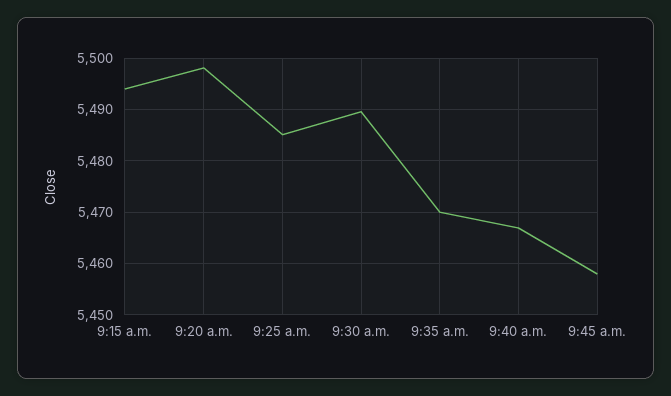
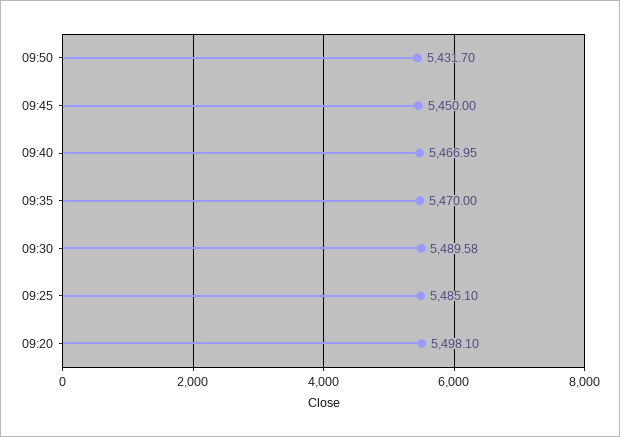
9:15 a.m.: 5494 -> none
9:45 a.m.: 5458 -> 5450
09:50: none -> 5431.7

